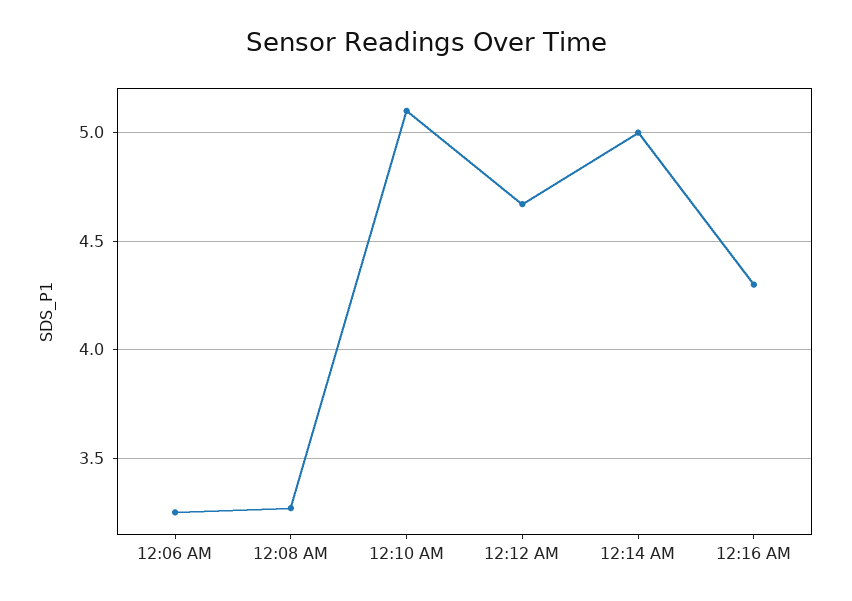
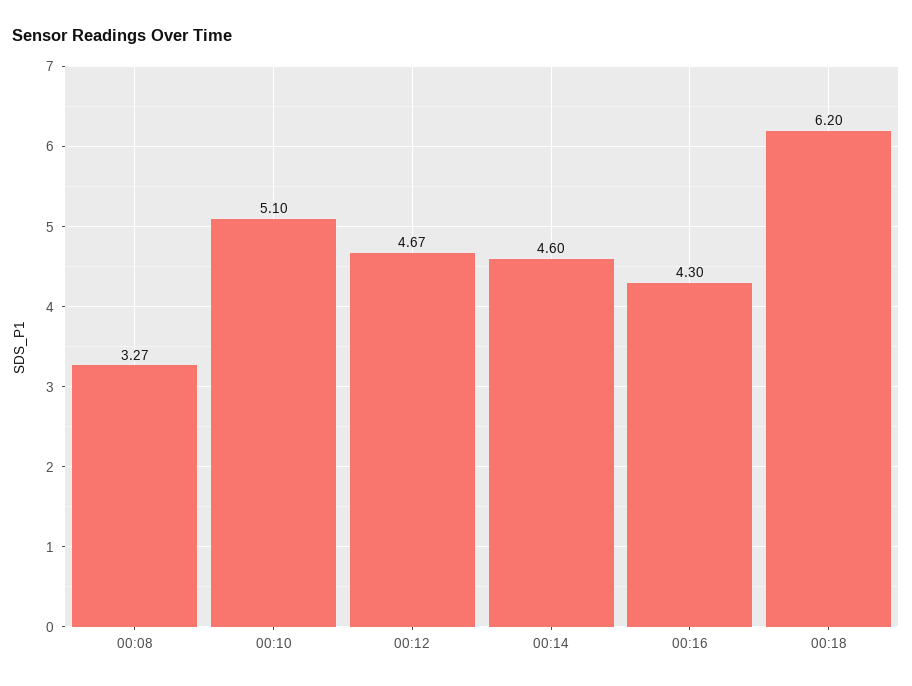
12:06 AM: 3.25 -> none
12:14 AM: 5 -> 4.6
00:18: none -> 6.2

